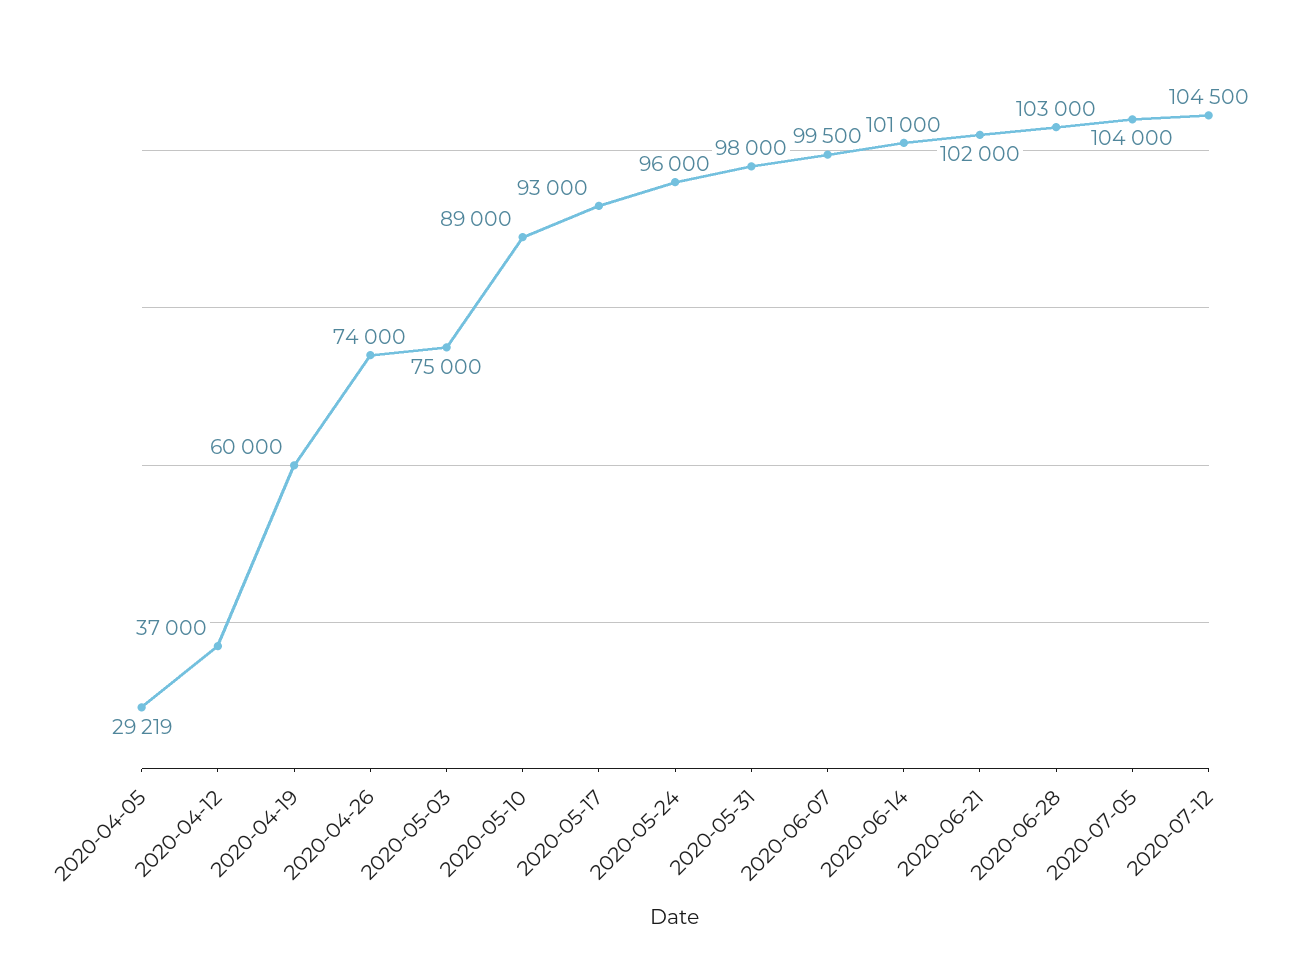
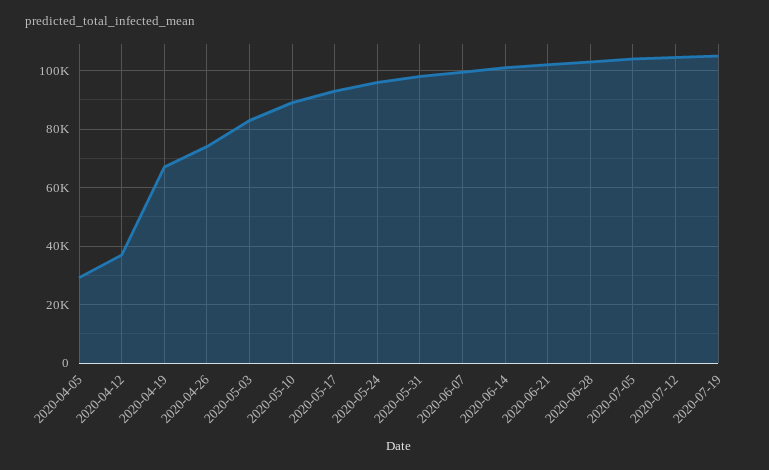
2020-04-19: 60000 -> 67500
2020-05-03: 75000 -> 82500
2020-07-19: none -> 105000

